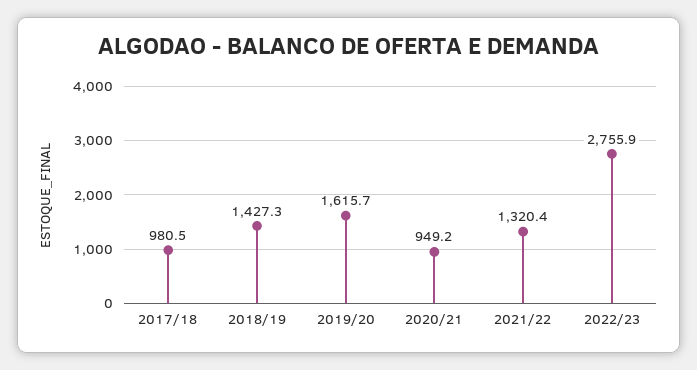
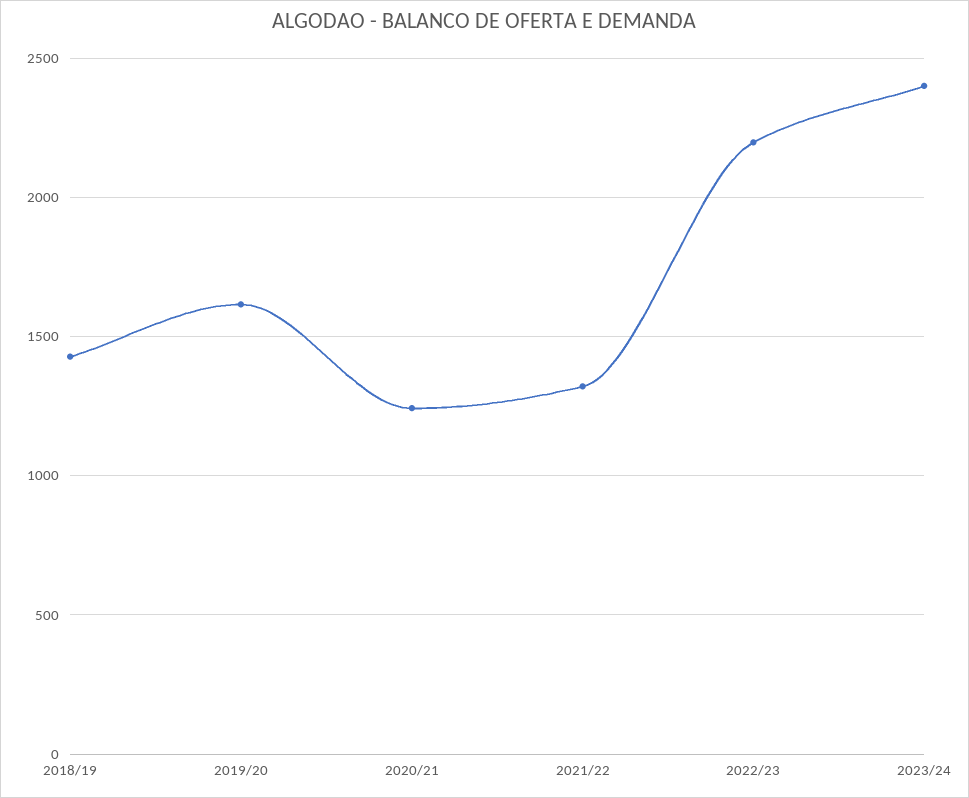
2017/18: 980.5 -> none
2020/21: 949.2 -> 1250
2022/23: 2755.9 -> 2200
2023/24: none -> 2400

